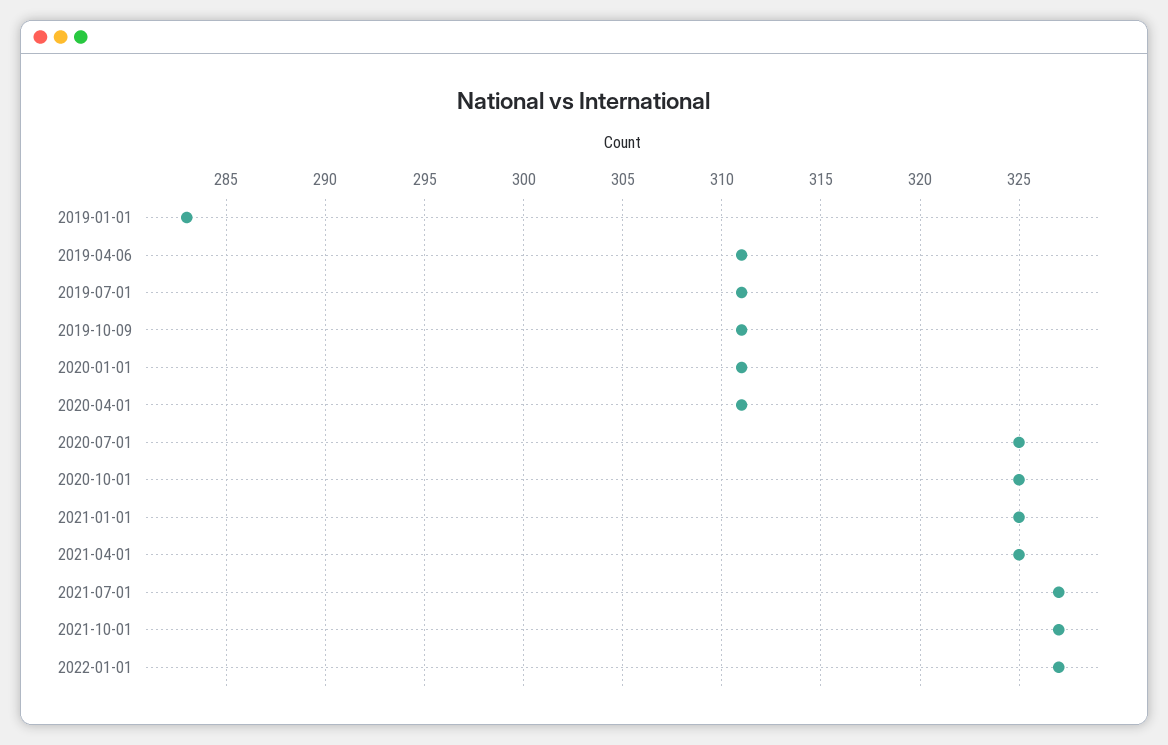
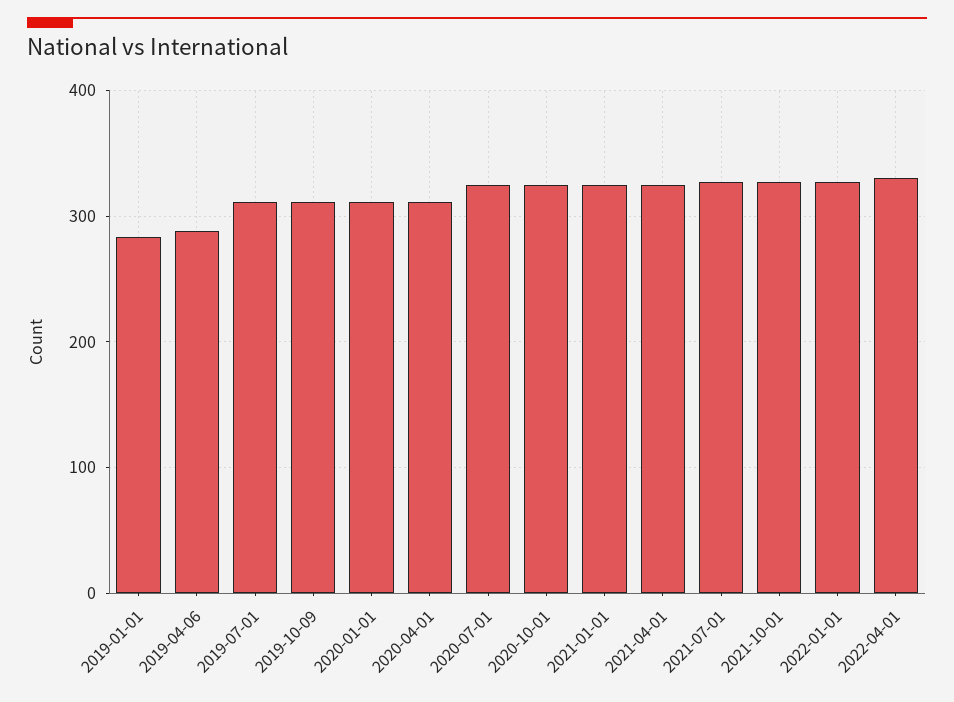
2019-04-06: 311 -> 290
2022-04-01: none -> 330

